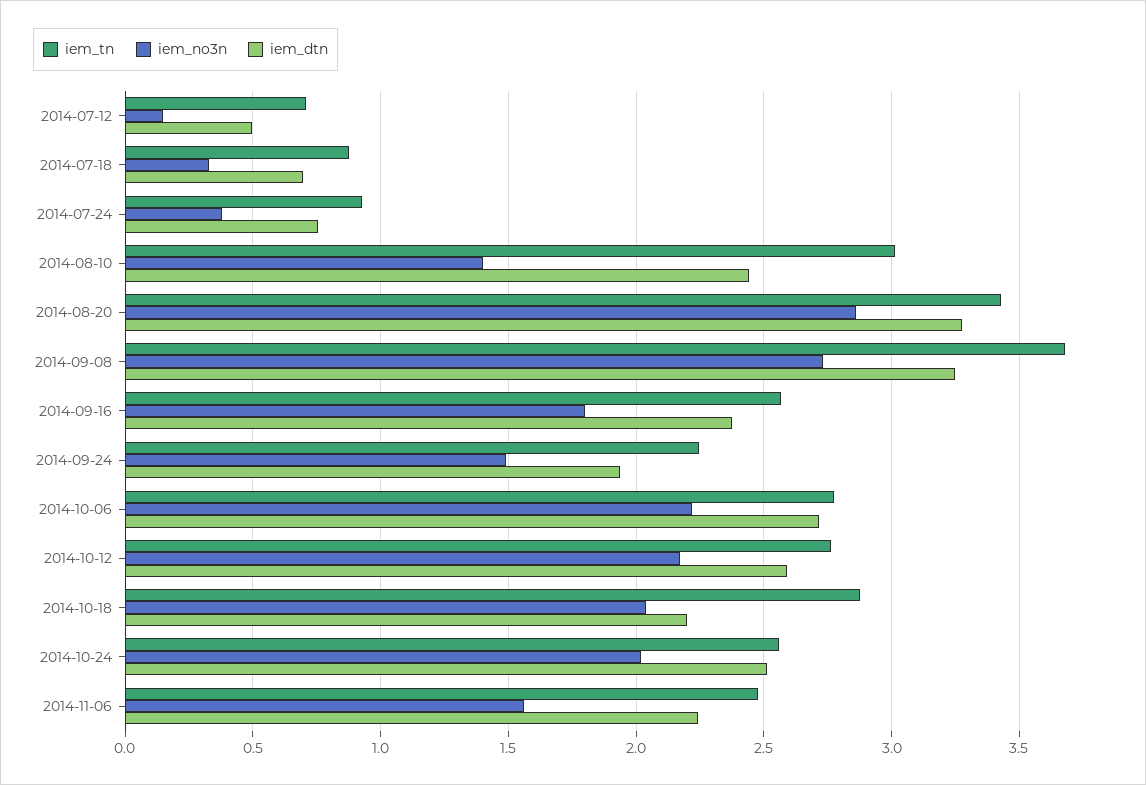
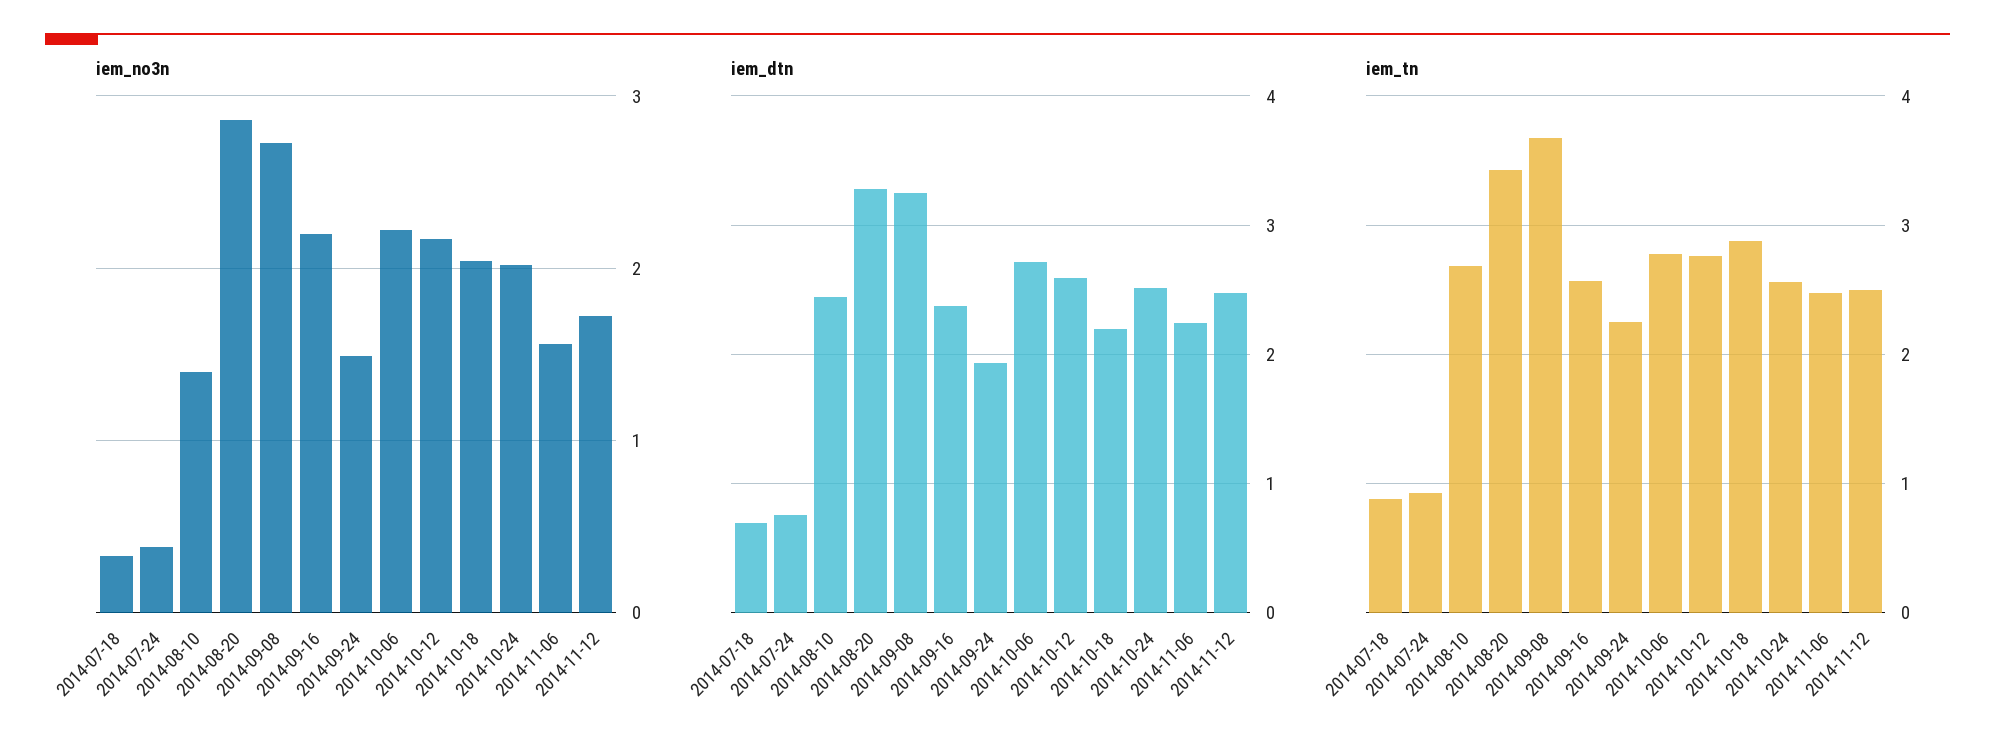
iem_tn, 2014-07-12: 0.7 -> none
iem_no3n, 2014-07-12: 0.15 -> none
iem_dtn, 2014-07-12: 0.5 -> none
iem_tn, 2014-08-10: 3 -> 2.7
iem_no3n, 2014-09-16: 1.8 -> 2.2
iem_no3n, 2014-11-12: none -> 1.7
iem_dtn, 2014-11-12: none -> 2.5
iem_tn, 2014-11-12: none -> 2.5

